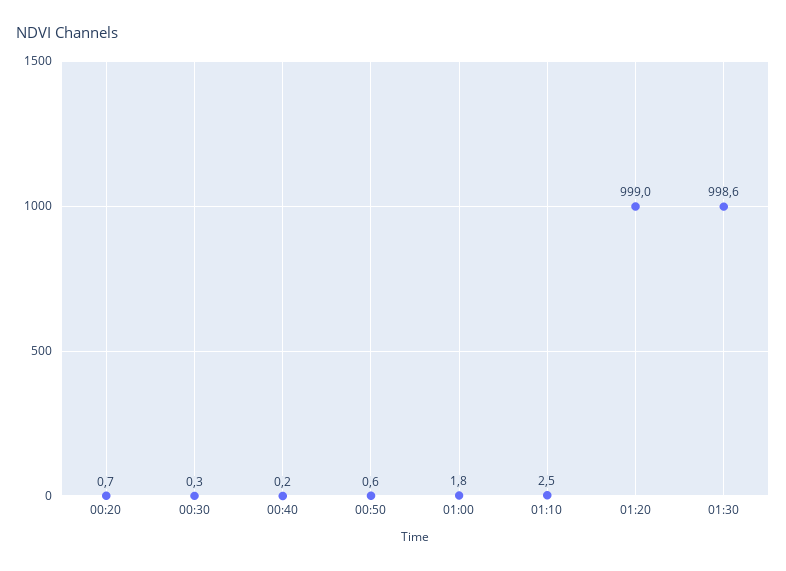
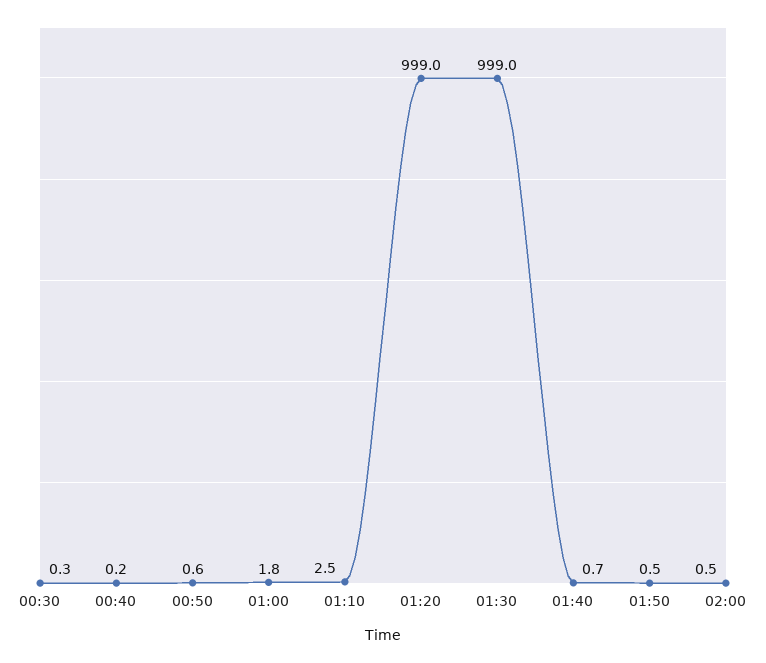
00:20: 0.7 -> none
01:30: 998.6 -> 999
01:40: none -> 0.7
01:50: none -> 0.5
02:00: none -> 0.5

